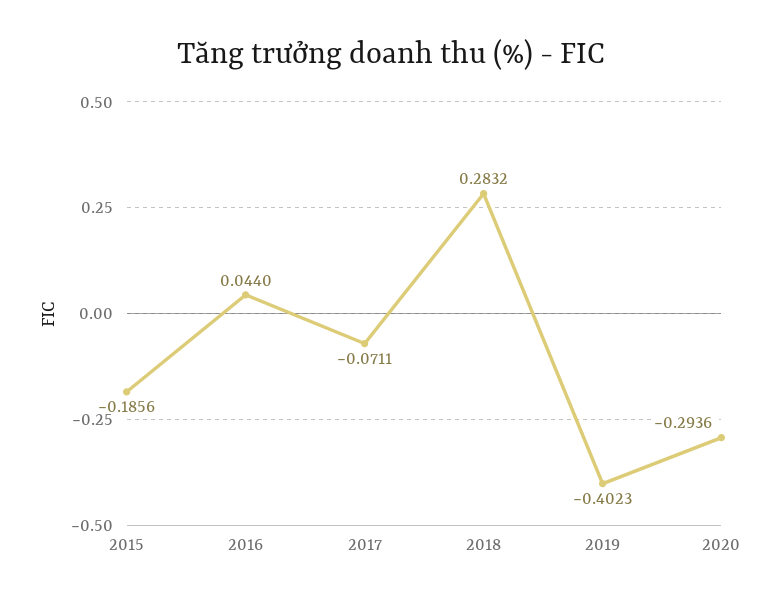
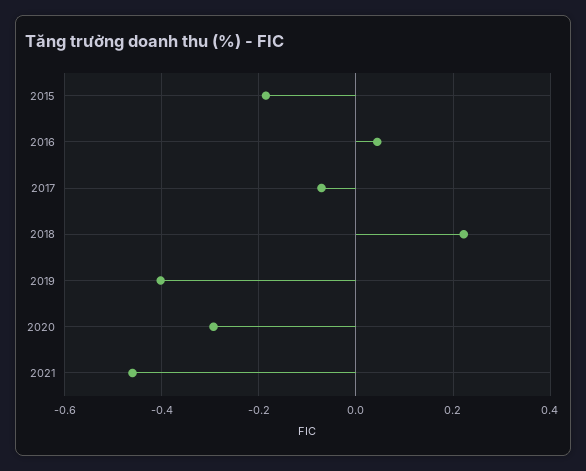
2018: 0.2832 -> 0.22
2021: none -> -0.46

